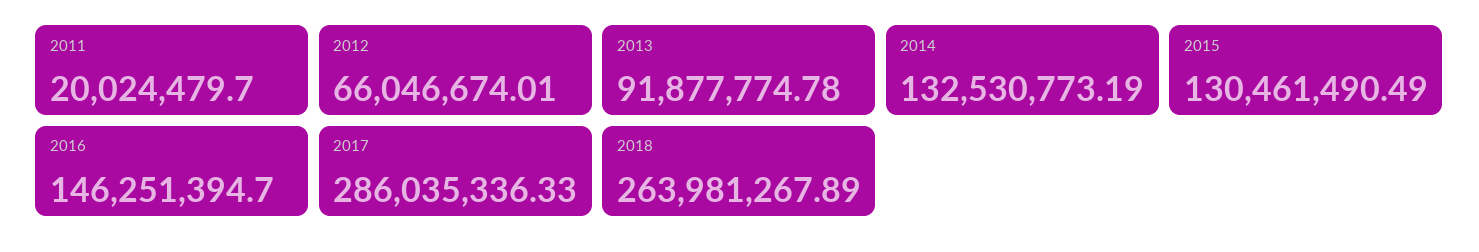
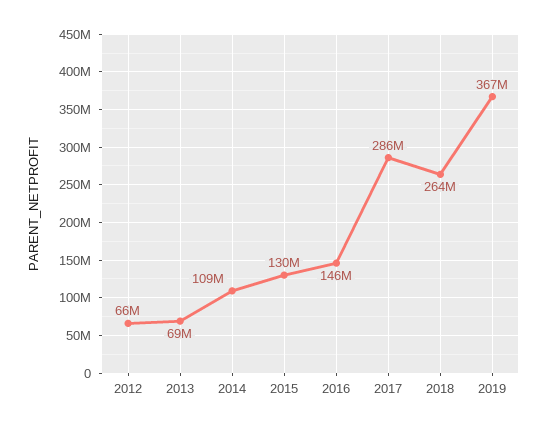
2011: 20024479.7 -> none
2013: 91877774.78 -> 69000000
2014: 132530773.19 -> 109000000
2019: none -> 367000000

